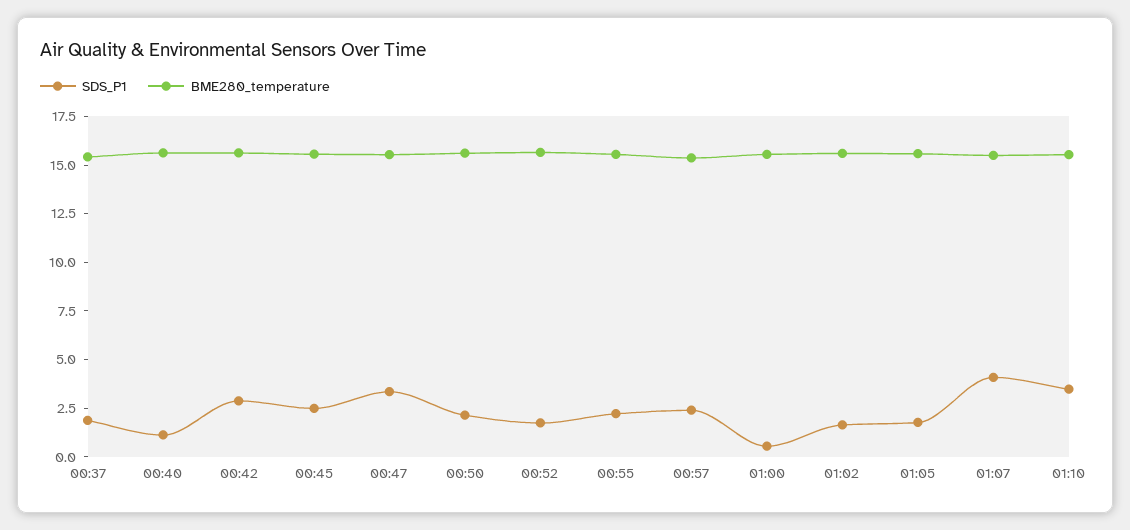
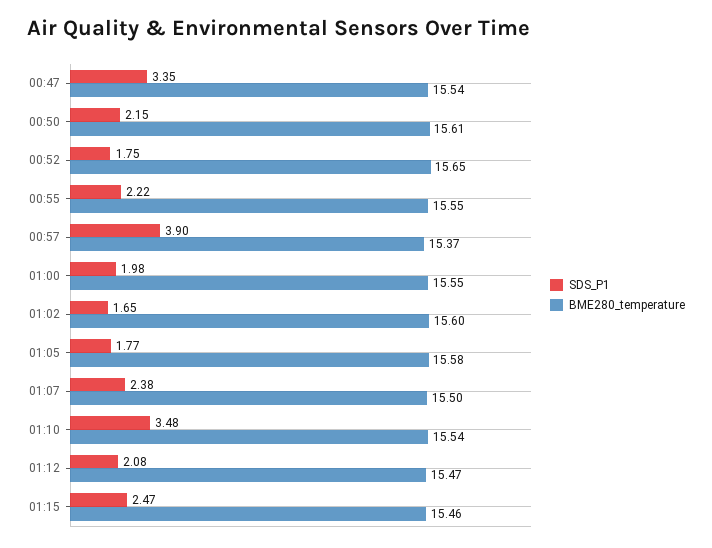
SDS_P1, 00:37: 2 -> none
BME280_temperature, 00:37: 15.5 -> none
SDS_P1, 00:40: 1 -> none
BME280_temperature, 00:40: 15.5 -> none
SDS_P1, 00:42: 3 -> none
BME280_temperature, 00:42: 15.5 -> none
SDS_P1, 00:45: 2.5 -> none
BME280_temperature, 00:45: 15.5 -> none
SDS_P1, 00:57: 2.5 -> 3.9
SDS_P1, 01:00: 0.5 -> 1.98
SDS_P1, 01:07: 4 -> 2.38
SDS_P1, 01:12: none -> 2.08
BME280_temperature, 01:12: none -> 15.47
SDS_P1, 01:15: none -> 2.47
BME280_temperature, 01:15: none -> 15.46

